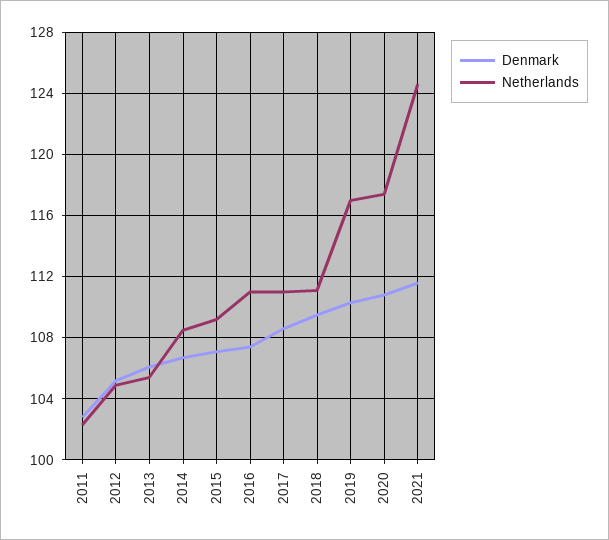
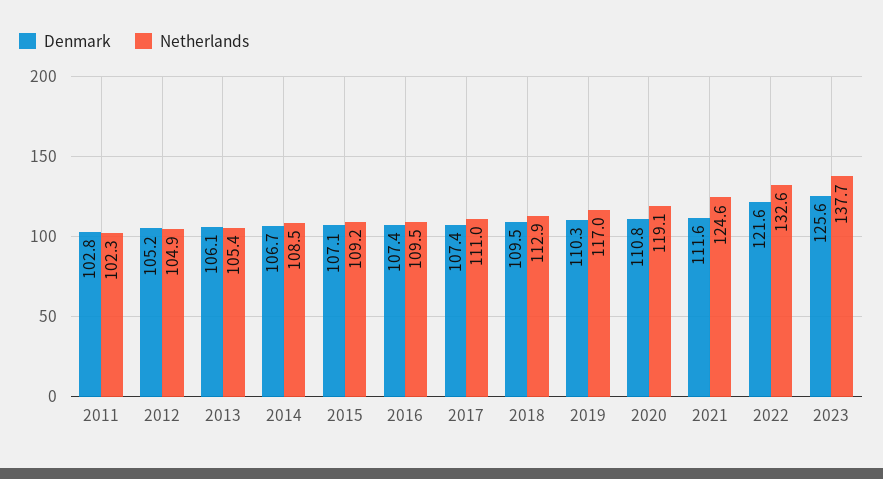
Netherlands, 2016: 111 -> 109.5
Denmark, 2017: 108.5 -> 107.4
Netherlands, 2018: 111 -> 112.9
Netherlands, 2020: 117.5 -> 119.1
Denmark, 2022: none -> 121.6
Netherlands, 2022: none -> 132.6
Denmark, 2023: none -> 125.6
Netherlands, 2023: none -> 137.7

